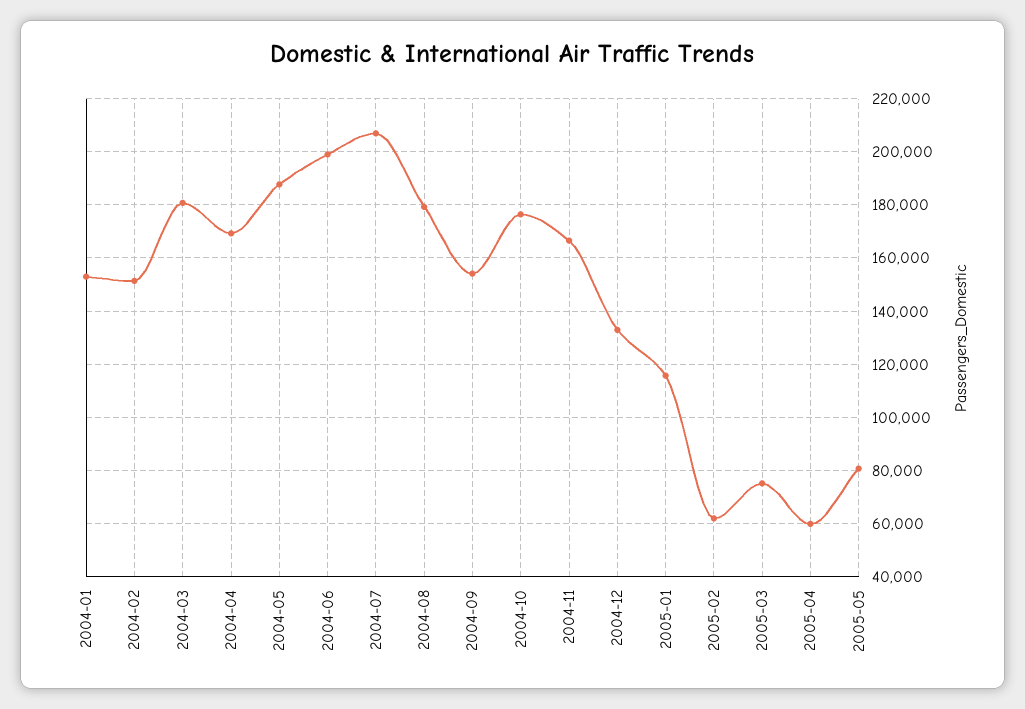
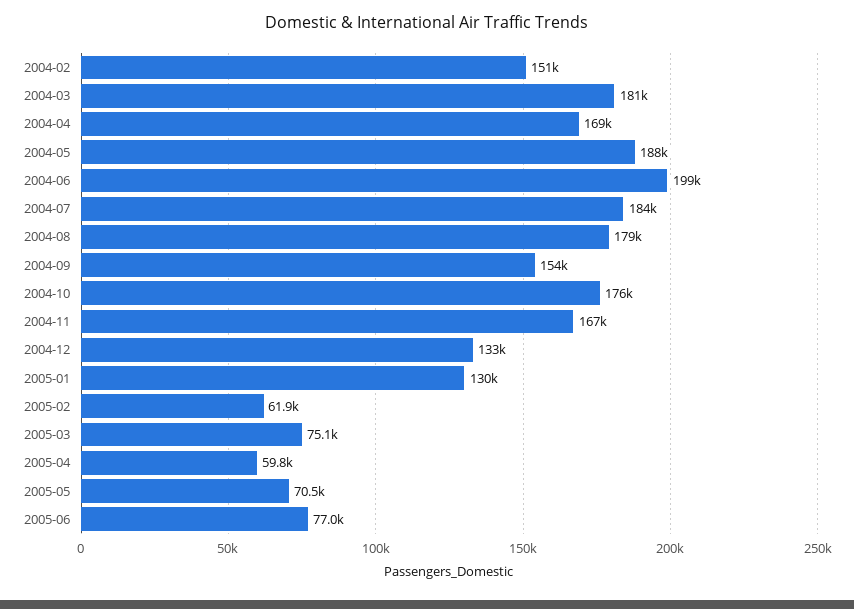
2004-01: 152500 -> none
2004-07: 207500 -> 184000
2005-01: 115000 -> 130000
2005-05: 80000 -> 70500
2005-06: none -> 77000

